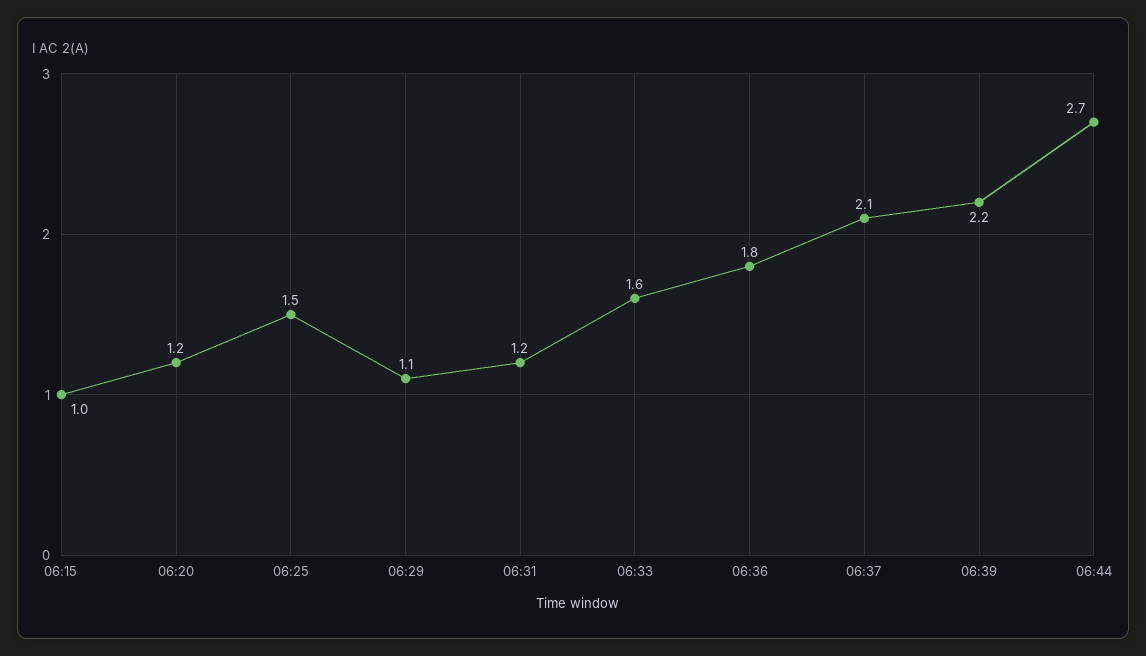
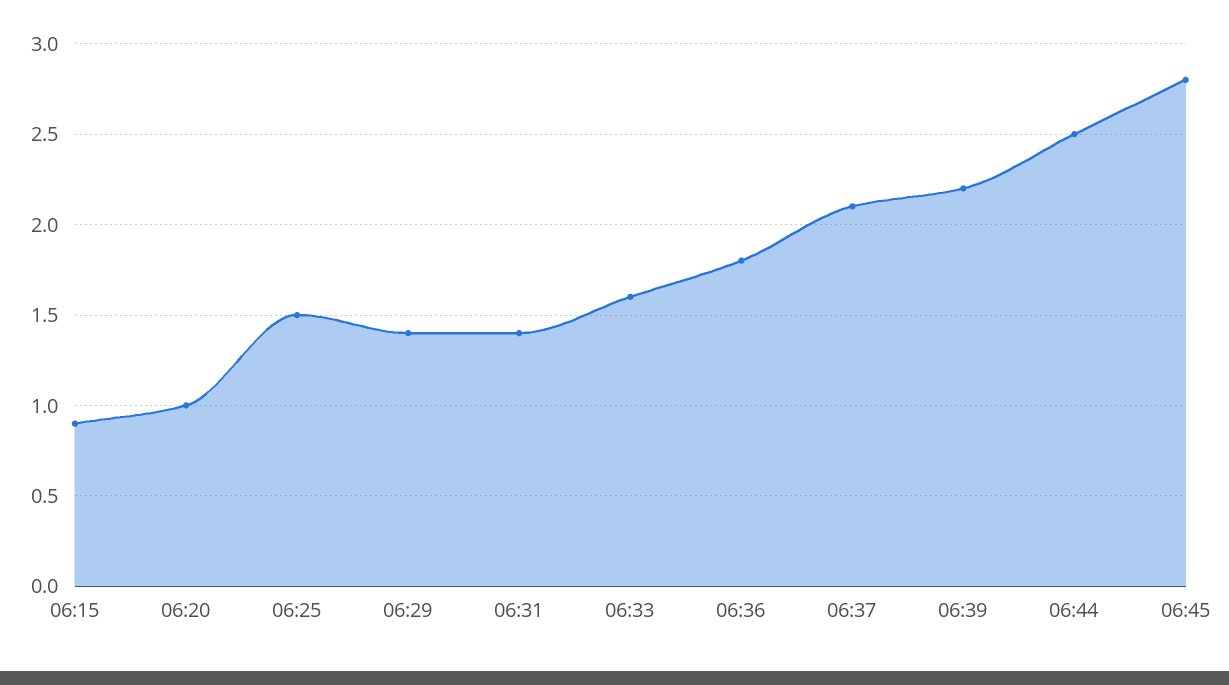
06:15: 1 -> 0.9
06:20: 1.2 -> 1
06:29: 1.1 -> 1.4
06:31: 1.2 -> 1.4
06:44: 2.7 -> 2.5
06:45: none -> 2.8

